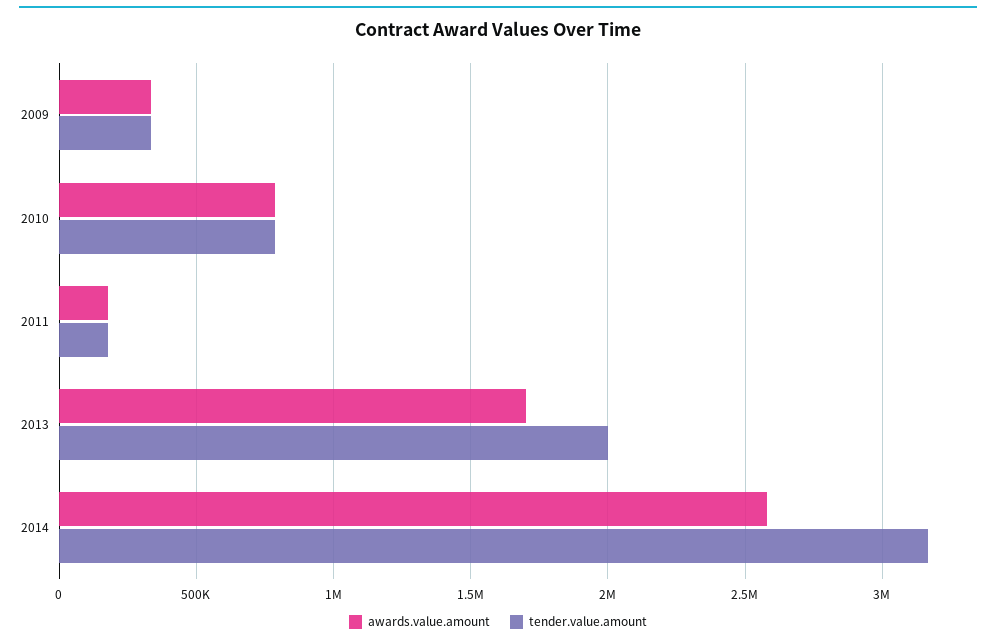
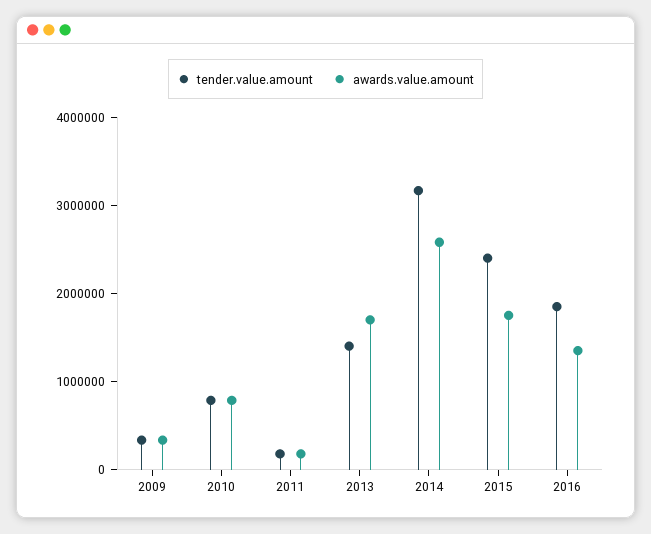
tender.value.amount, 2013: 2000000 -> 1400000
tender.value.amount, 2015: none -> 2400000
awards.value.amount, 2015: none -> 1800000
tender.value.amount, 2016: none -> 1800000
awards.value.amount, 2016: none -> 1400000

